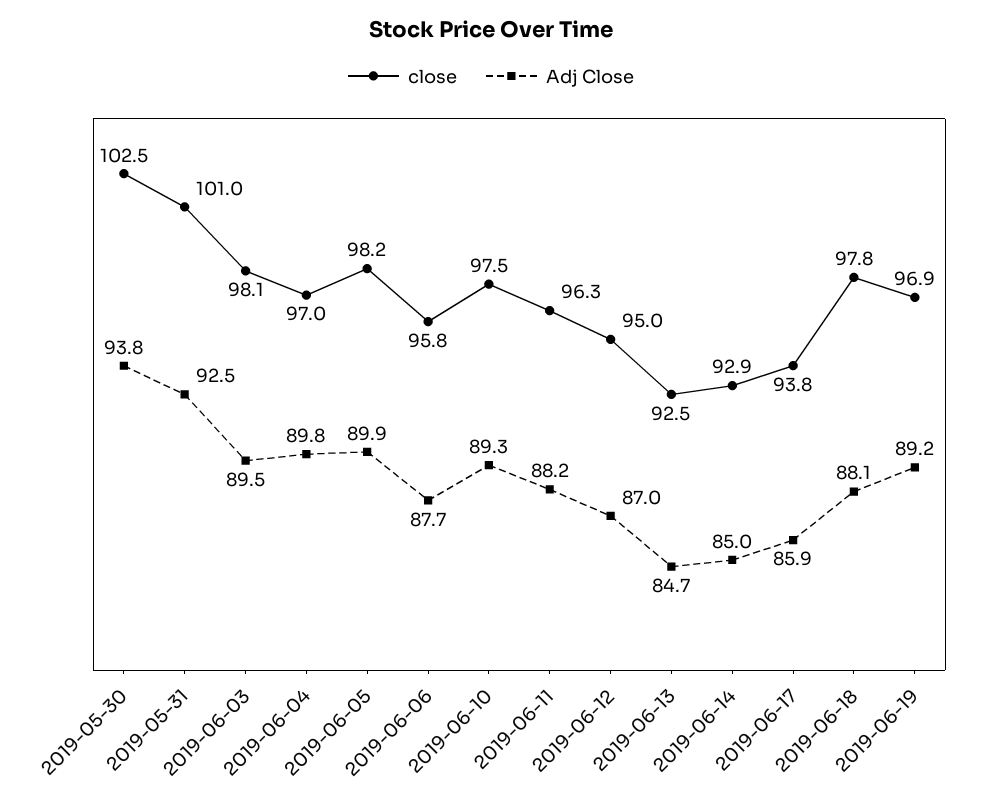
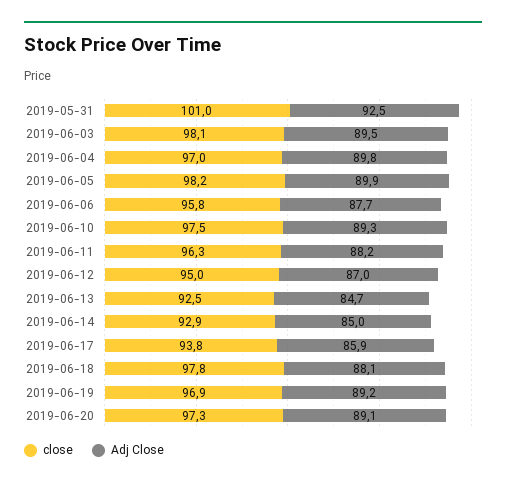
close, 2019-05-30: 102.5 -> none
Adj Close, 2019-05-30: 93.8 -> none
close, 2019-06-20: none -> 97.3
Adj Close, 2019-06-20: none -> 89.1

